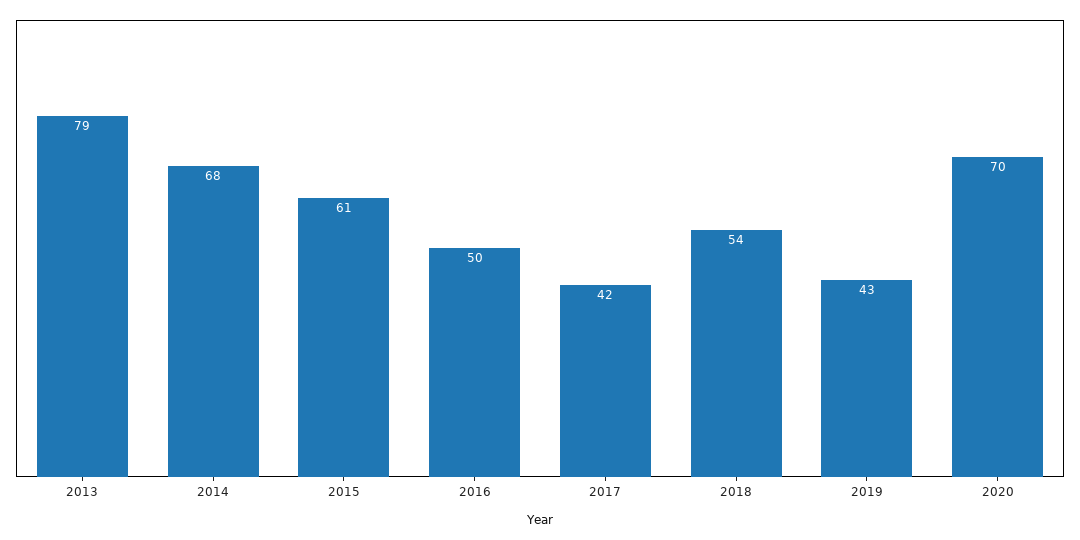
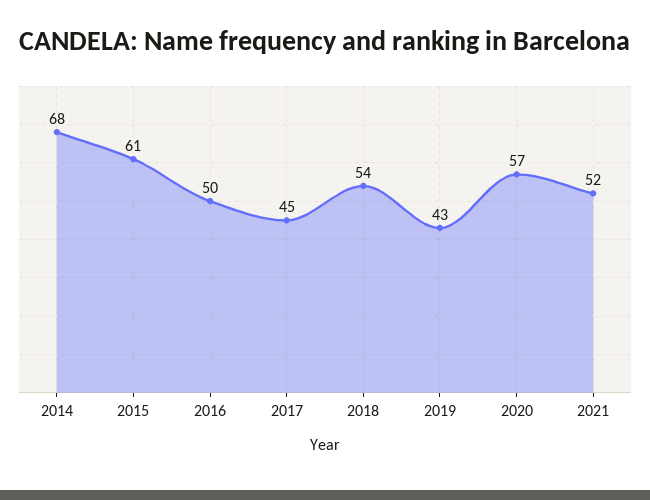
2013: 79 -> none
2017: 42 -> 45
2020: 70 -> 57
2021: none -> 52

